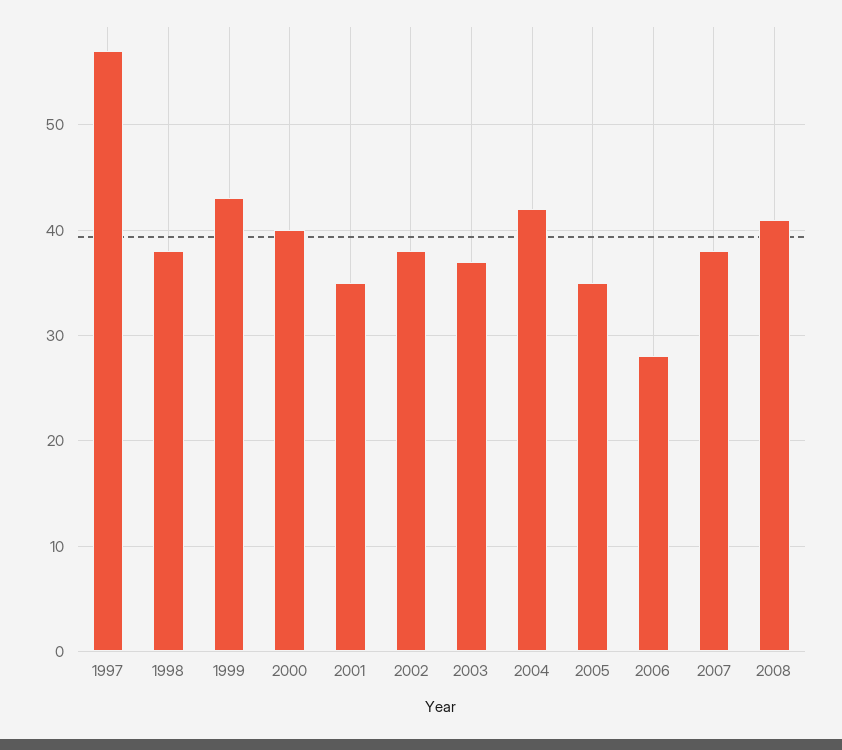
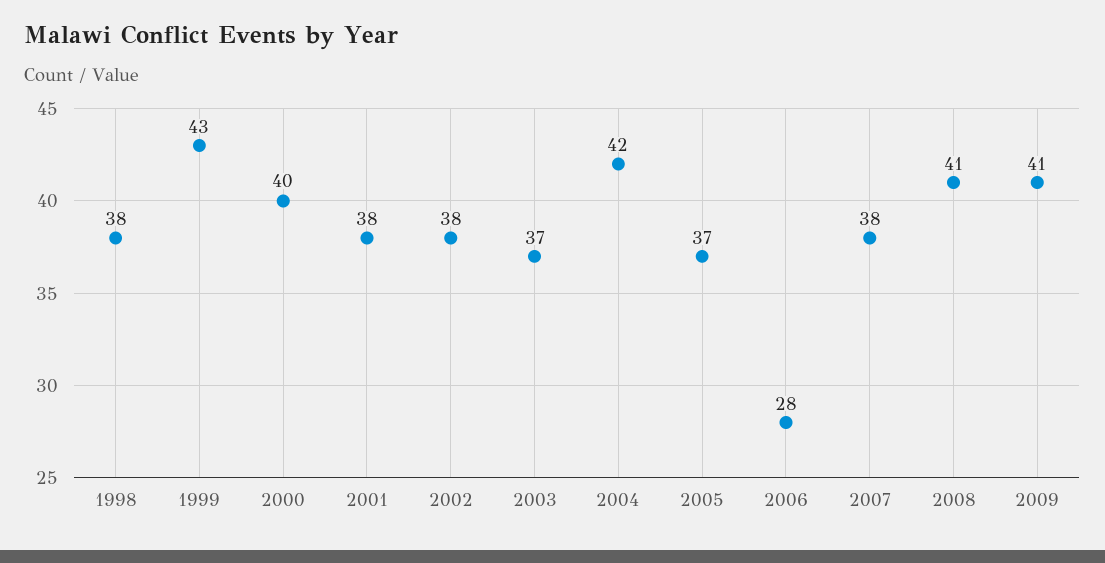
1997: 57 -> none
2001: 35 -> 38
2005: 35 -> 37
2009: none -> 41

